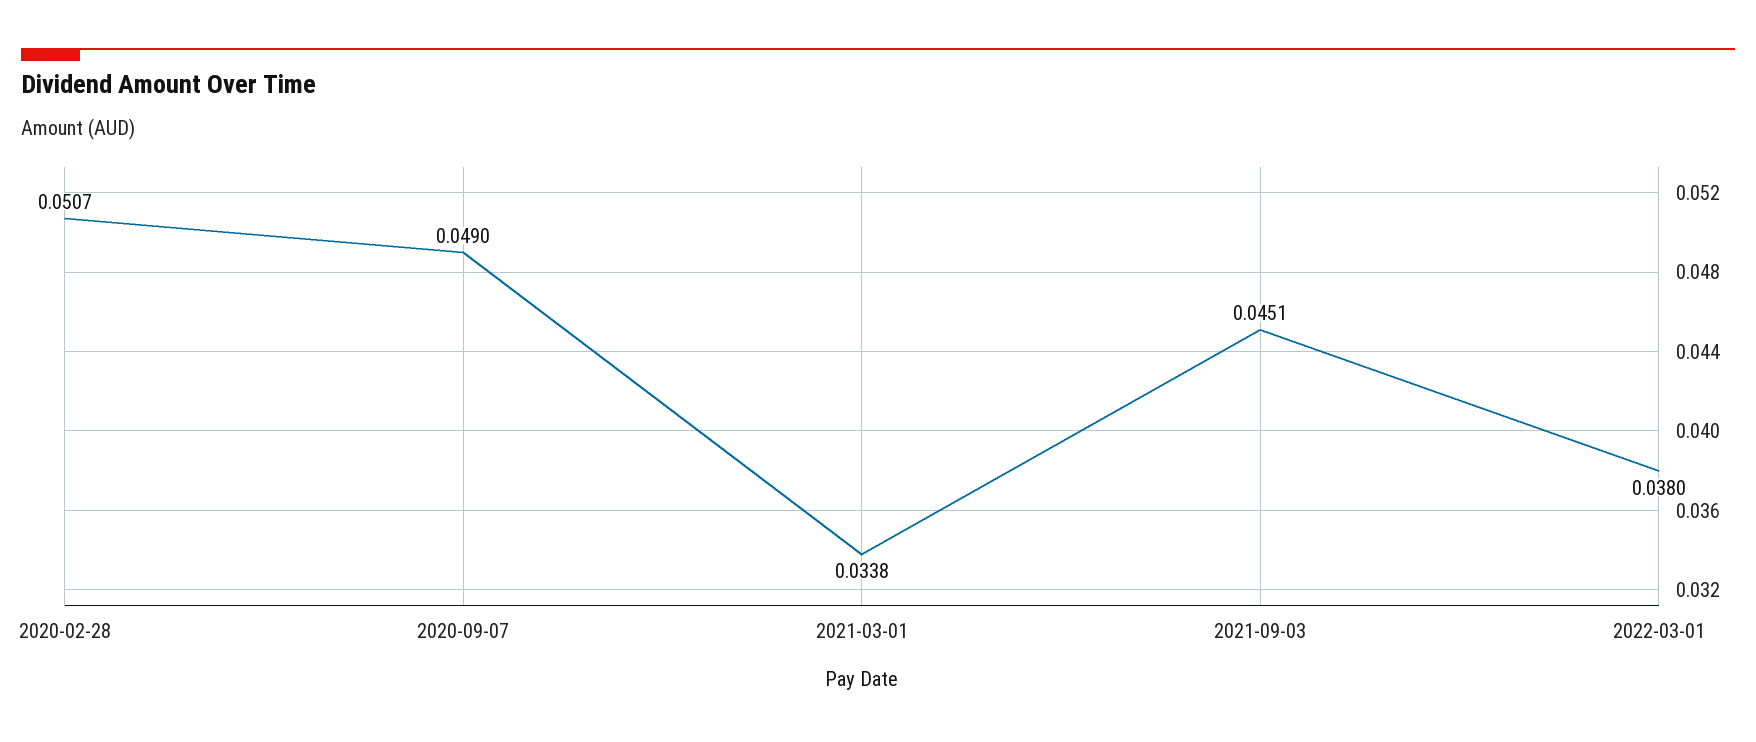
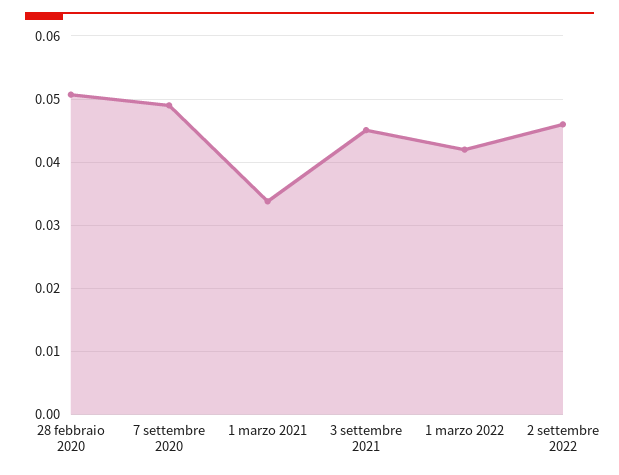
2022-03-01: 0.038 -> 0.042
2 settembre 2022: none -> 0.046

